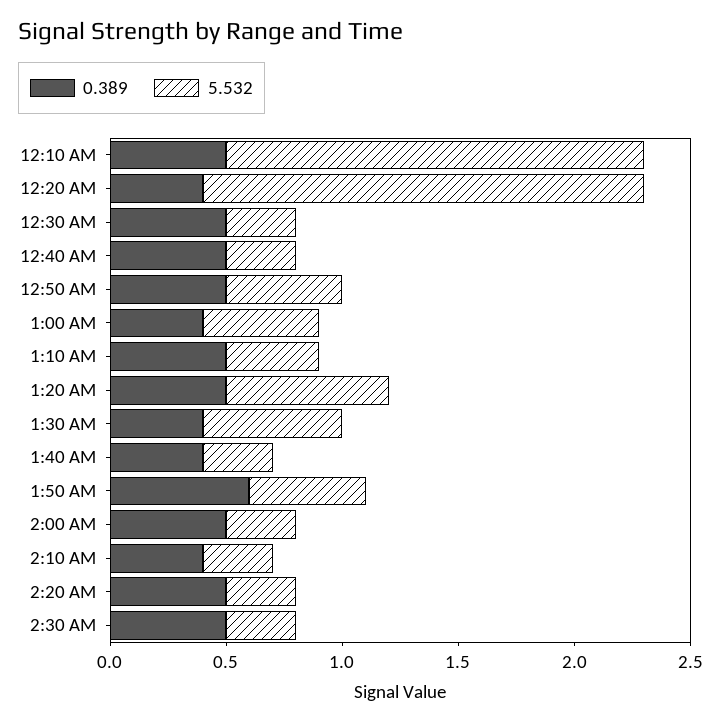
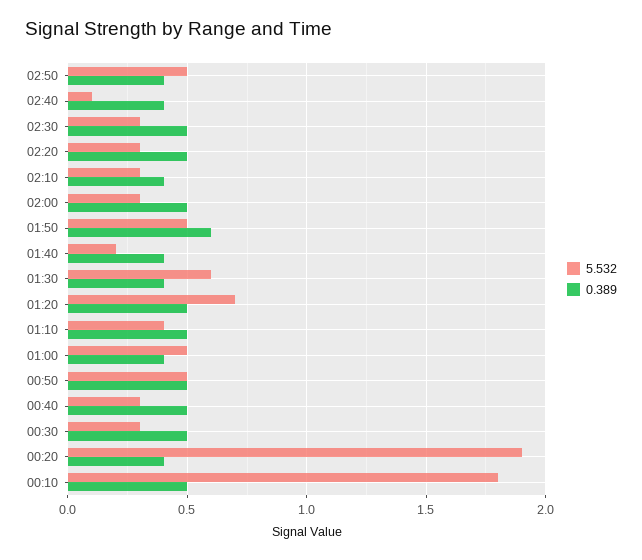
5.532, 1:40 AM: 0.3 -> 0.2
5.532, 02:50: none -> 0.5
0.389, 02:50: none -> 0.4
5.532, 02:40: none -> 0.1
0.389, 02:40: none -> 0.4

